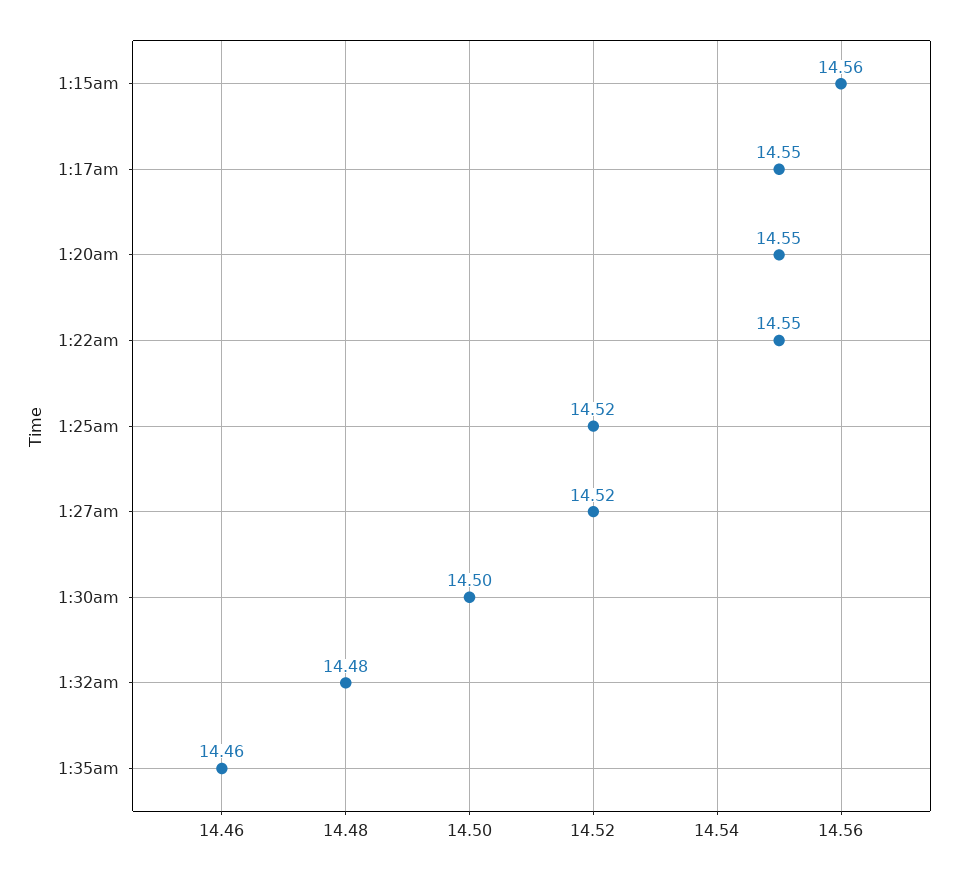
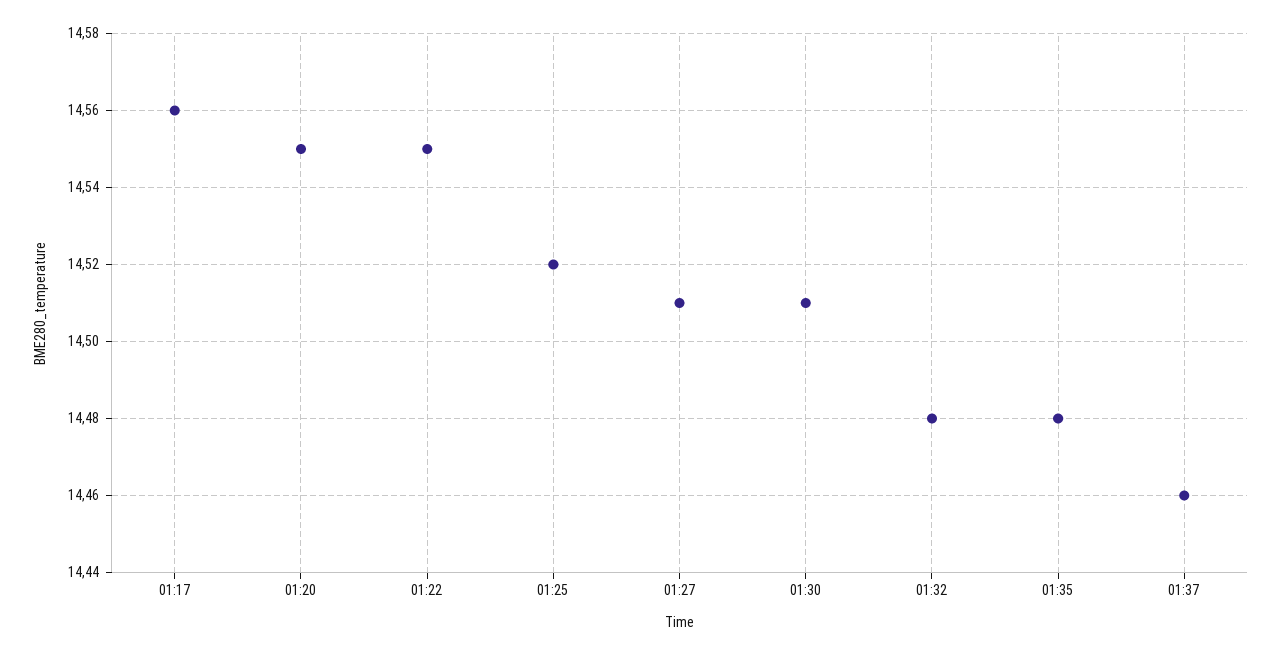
1:15am: 14.56 -> none
1:17am: 14.55 -> 14.56
1:27am: 14.52 -> 14.51
1:30am: 14.5 -> 14.51
1:35am: 14.46 -> 14.48
01:37: none -> 14.46

